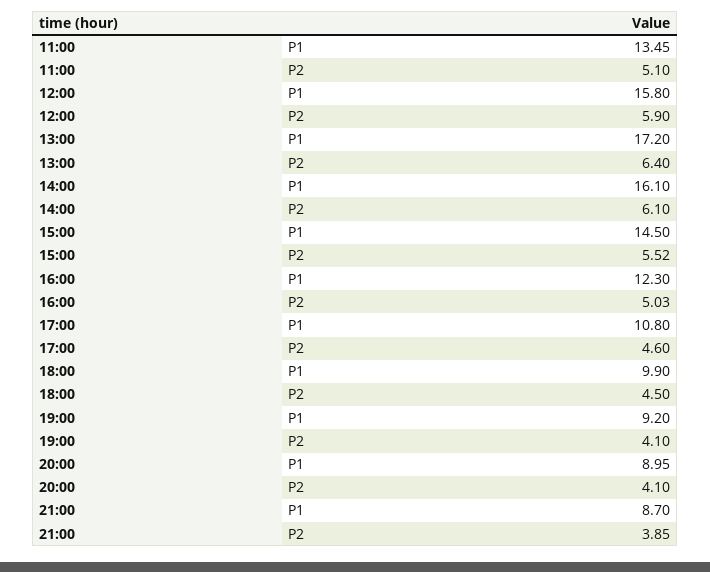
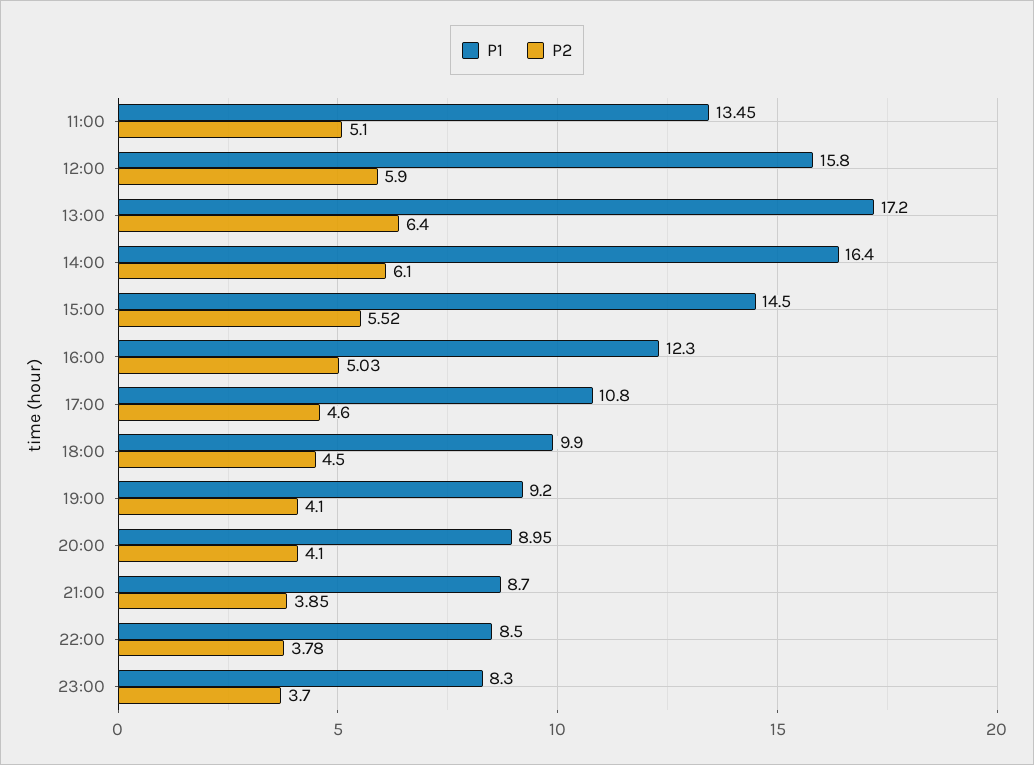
P1, 14:00: 16.1 -> 16.4
P1, 22:00: none -> 8.5
P2, 22:00: none -> 3.78
P1, 23:00: none -> 8.3
P2, 23:00: none -> 3.7

